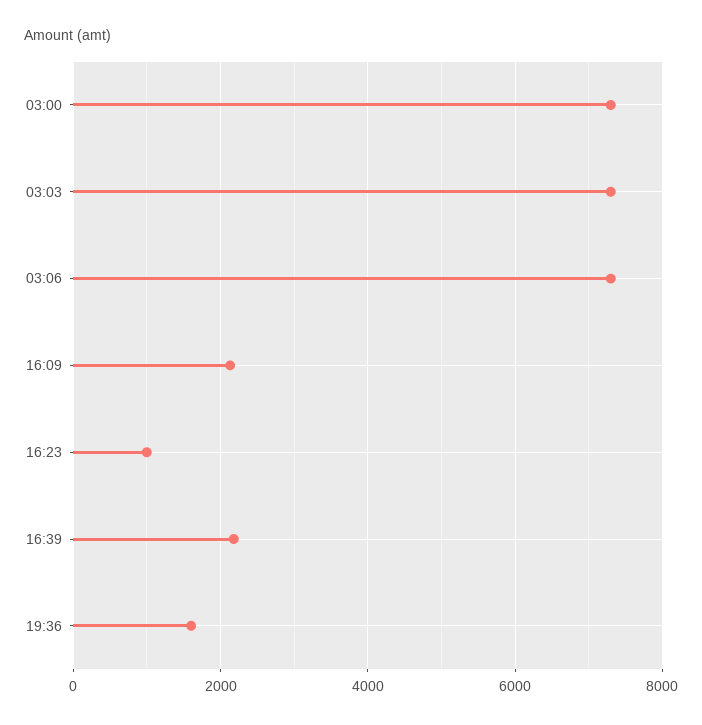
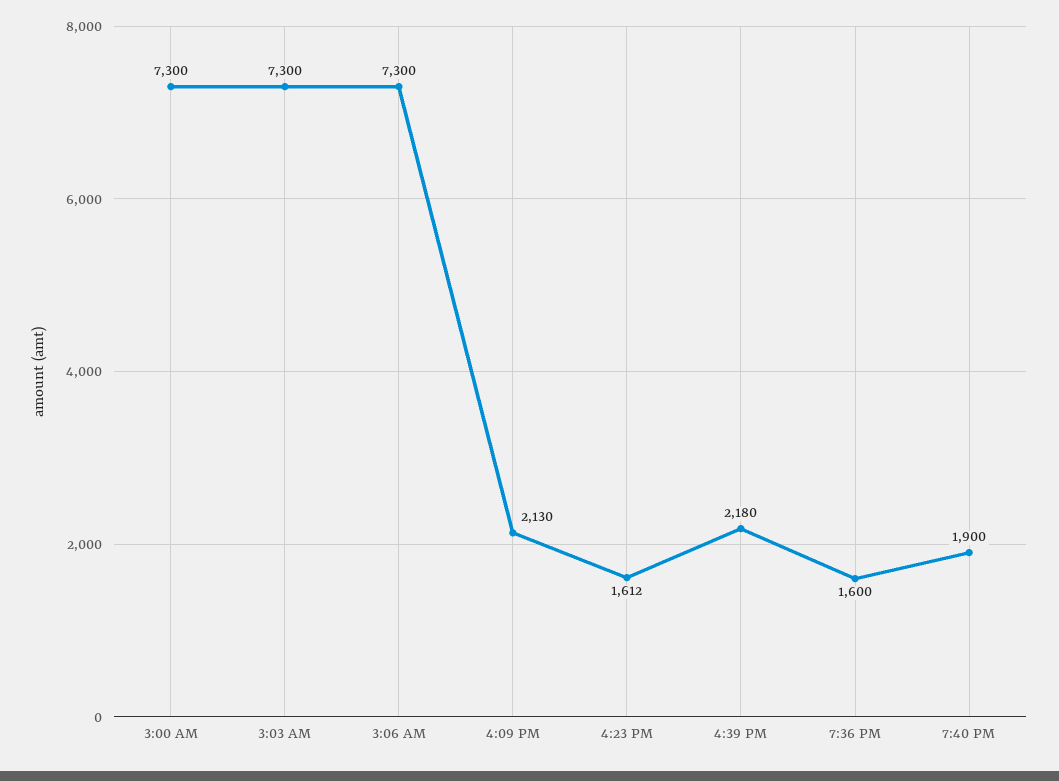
16:23: 1000 -> 1612
7:40 PM: none -> 1900

